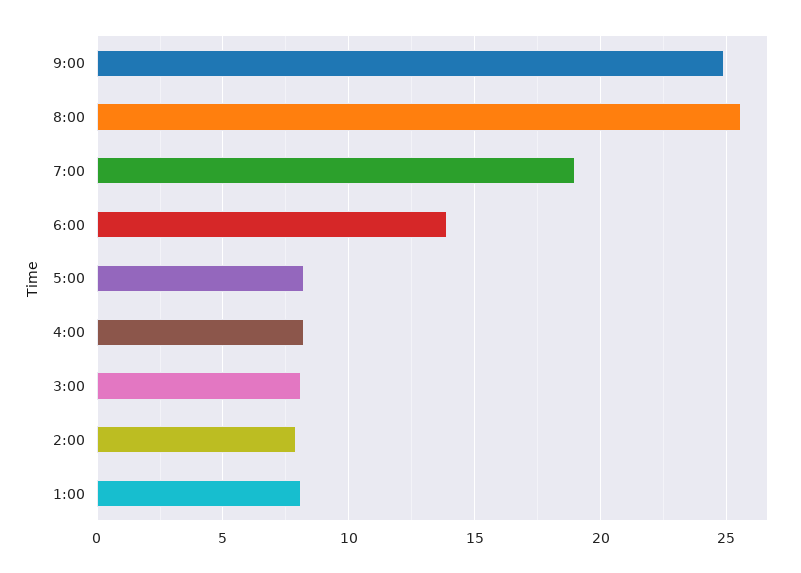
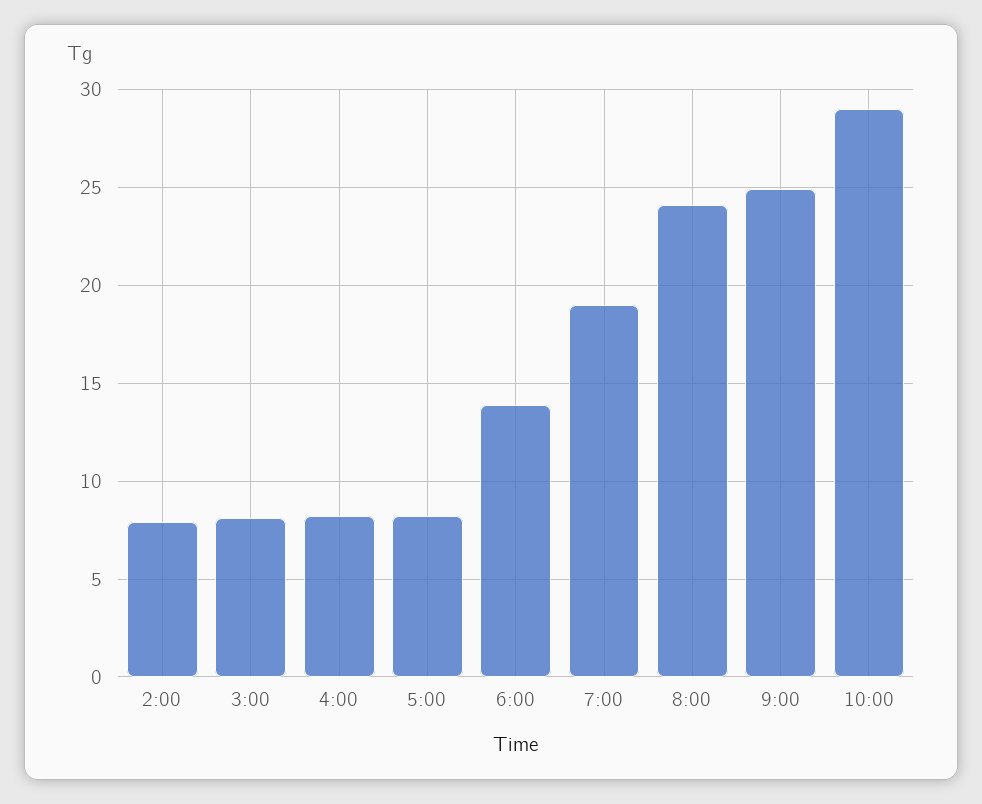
8:00: 25.5 -> 24
1:00: 8 -> none
10:00: none -> 29

